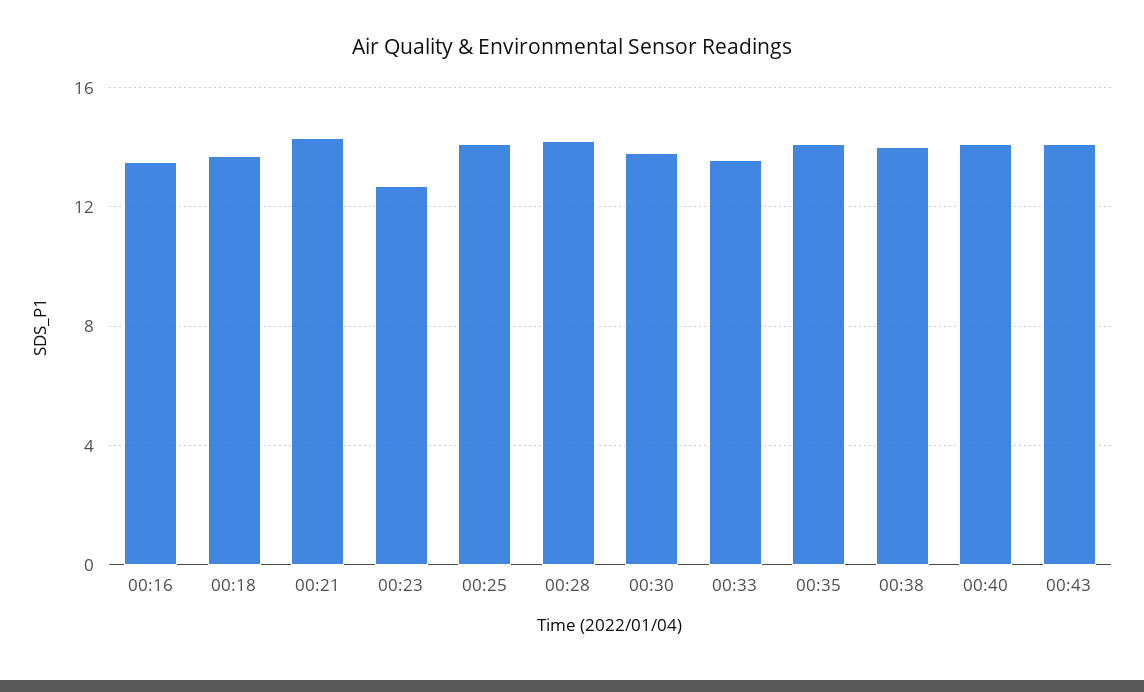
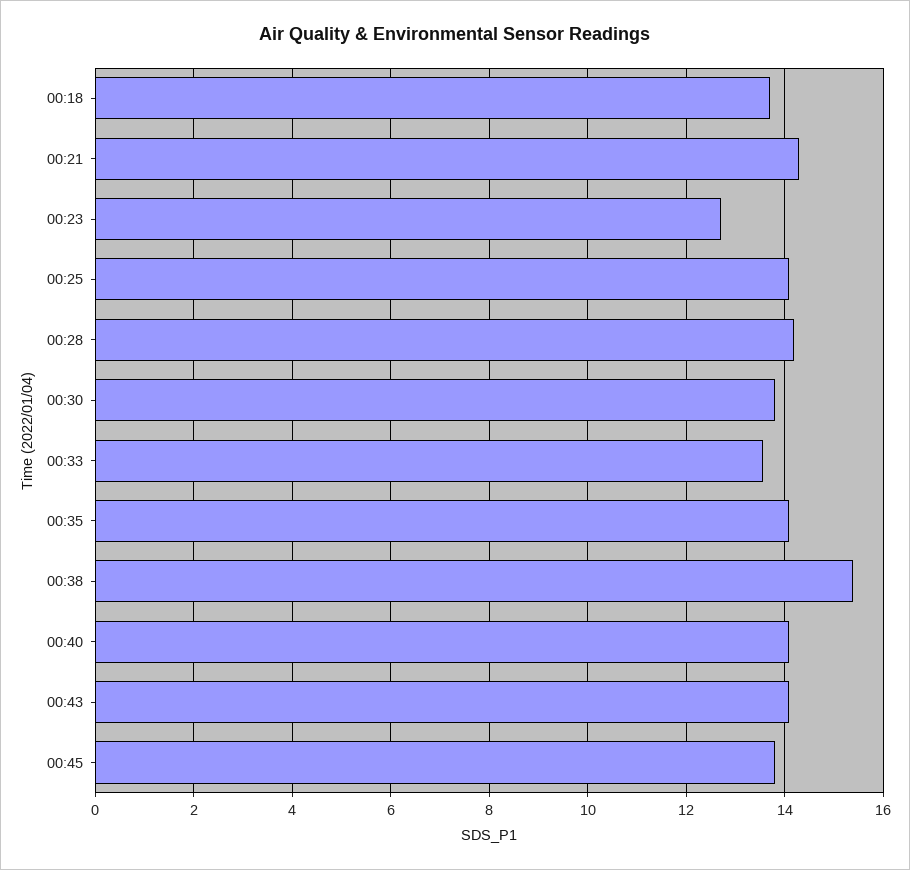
00:16: 13.5 -> none
00:38: 14 -> 15.4
00:45: none -> 13.8

